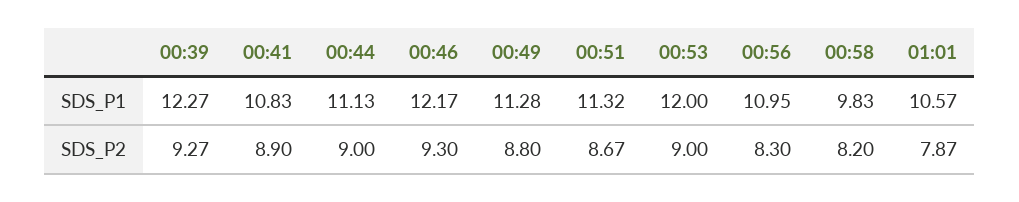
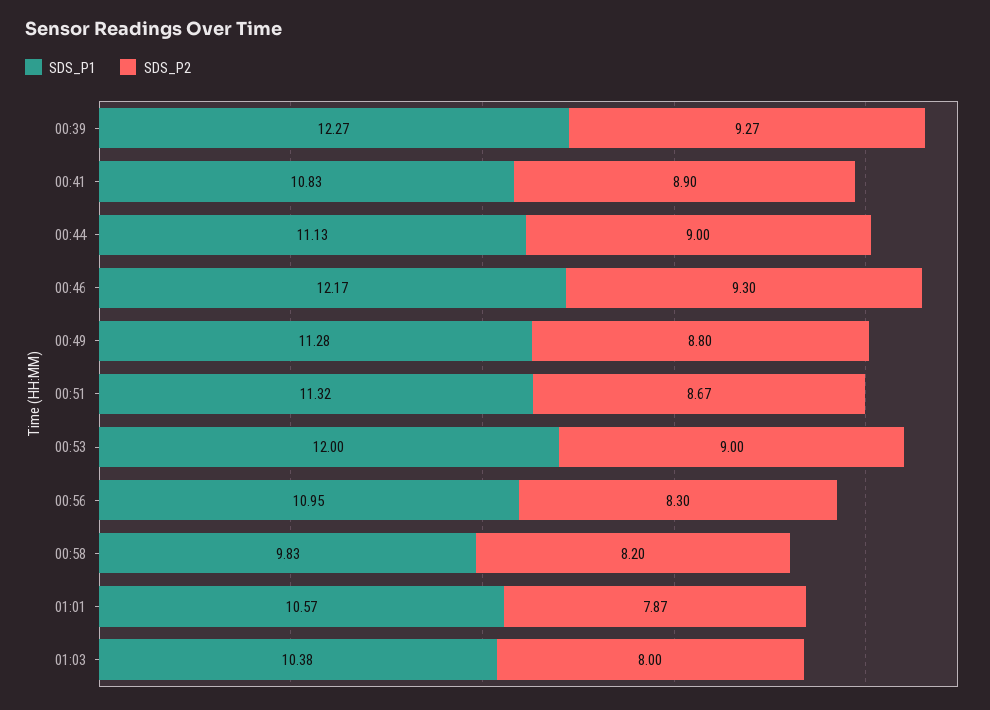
SDS_P1, 01:03: none -> 10.38
SDS_P2, 01:03: none -> 8

